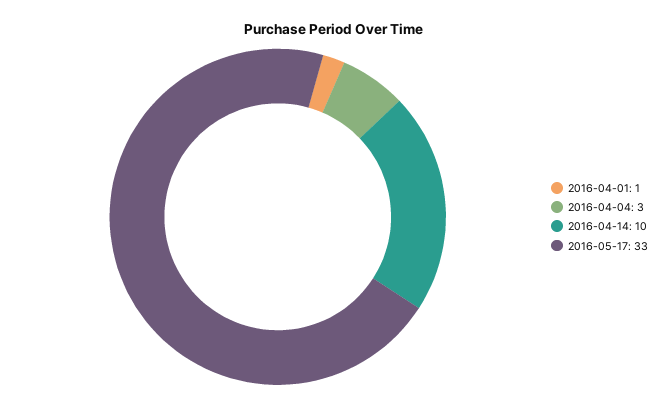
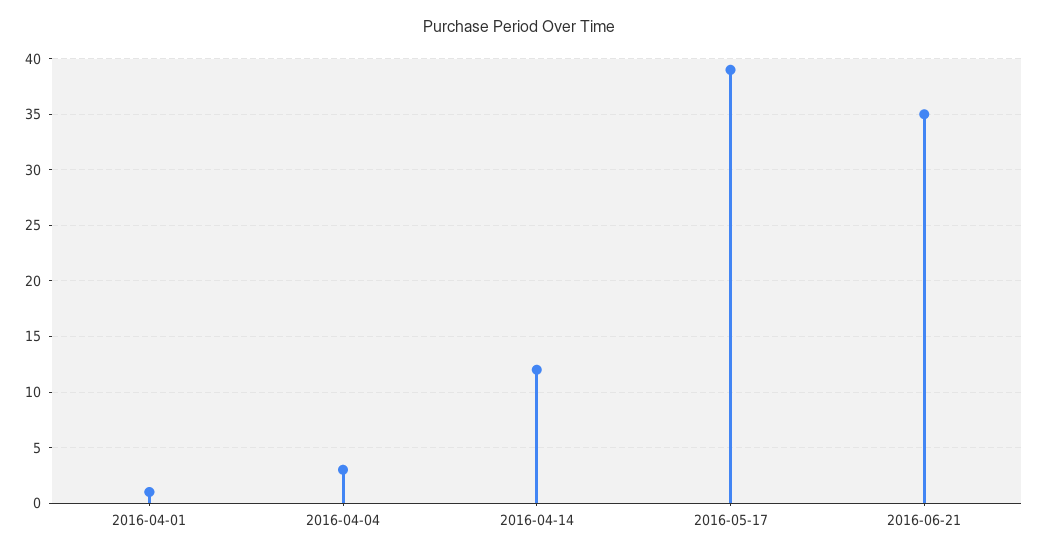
2016-04-14: 10 -> 12
2016-05-17: 33 -> 39
2016-06-21: none -> 35

